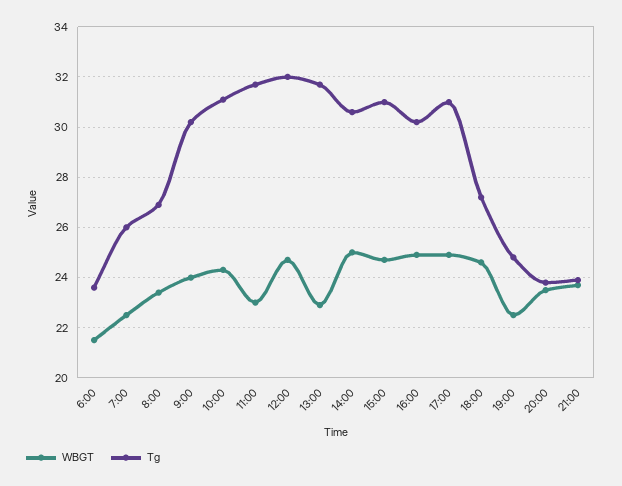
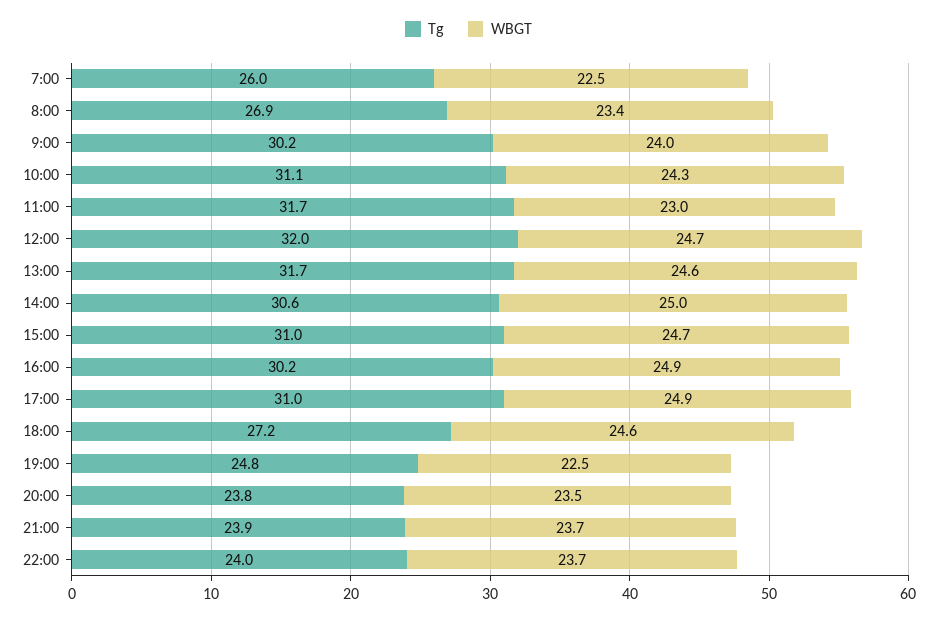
WBGT, 6:00: 21.5 -> none
Tg, 6:00: 23.5 -> none
WBGT, 13:00: 23 -> 24.6
Tg, 22:00: none -> 24
WBGT, 22:00: none -> 23.7

